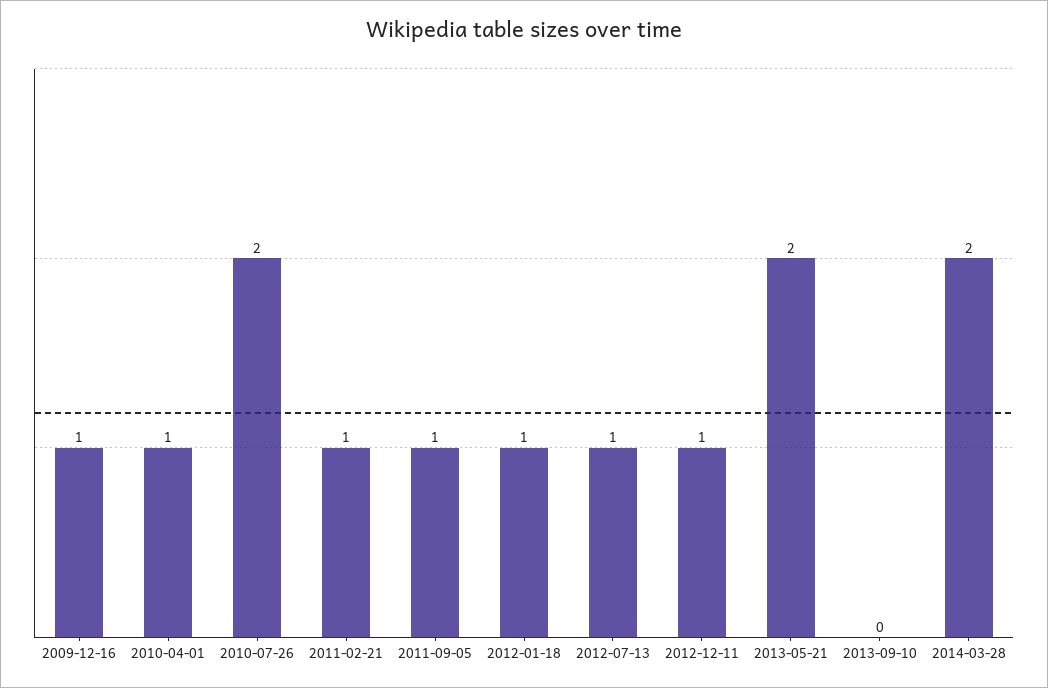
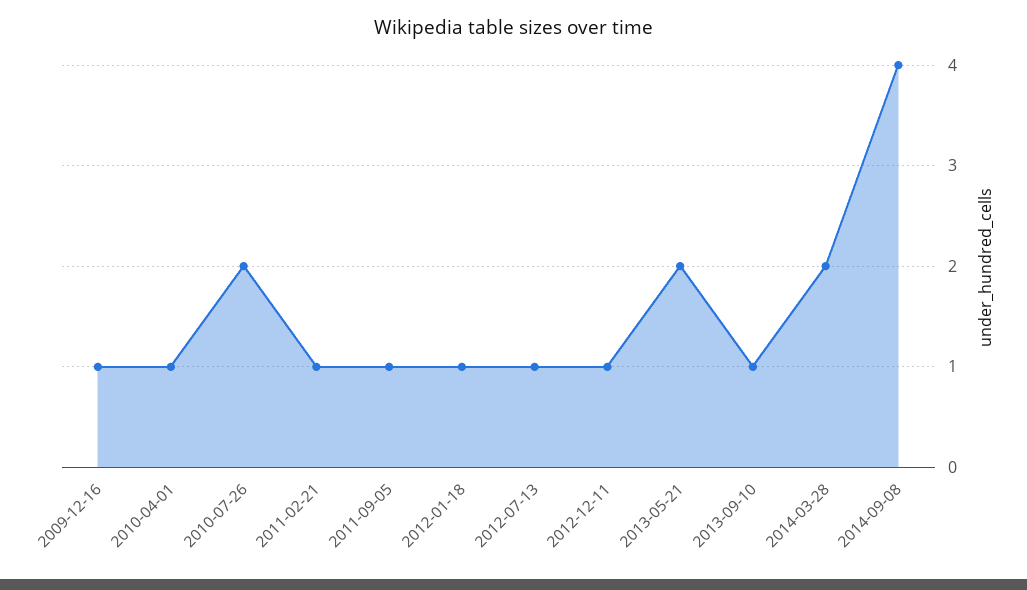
2013-09-10: 0 -> 1
2014-09-08: none -> 4

